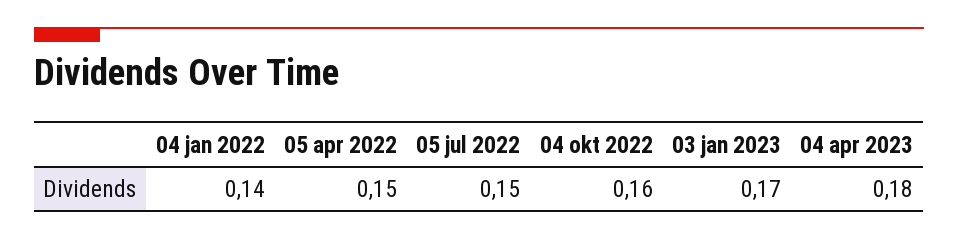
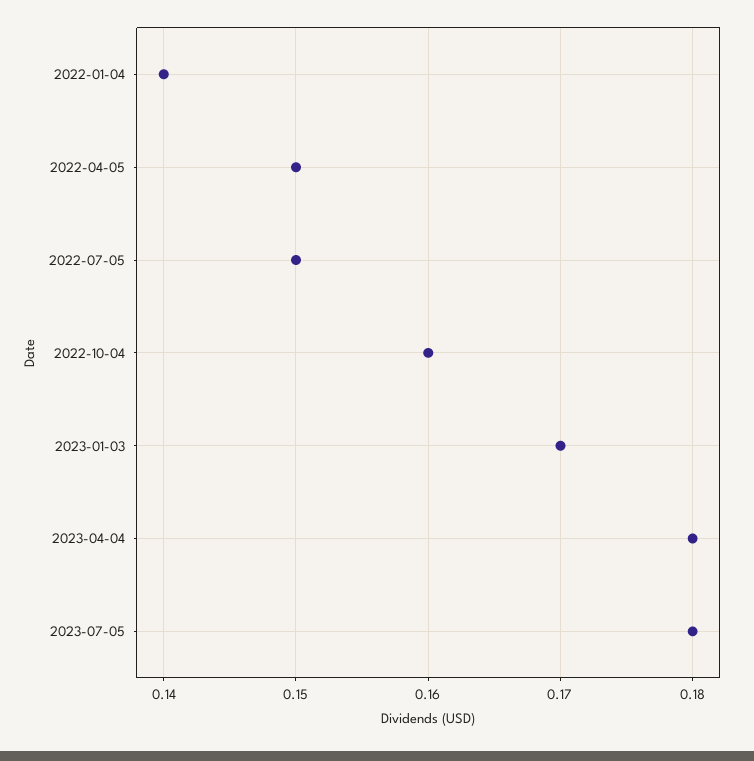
2023-07-05: none -> 0.18

